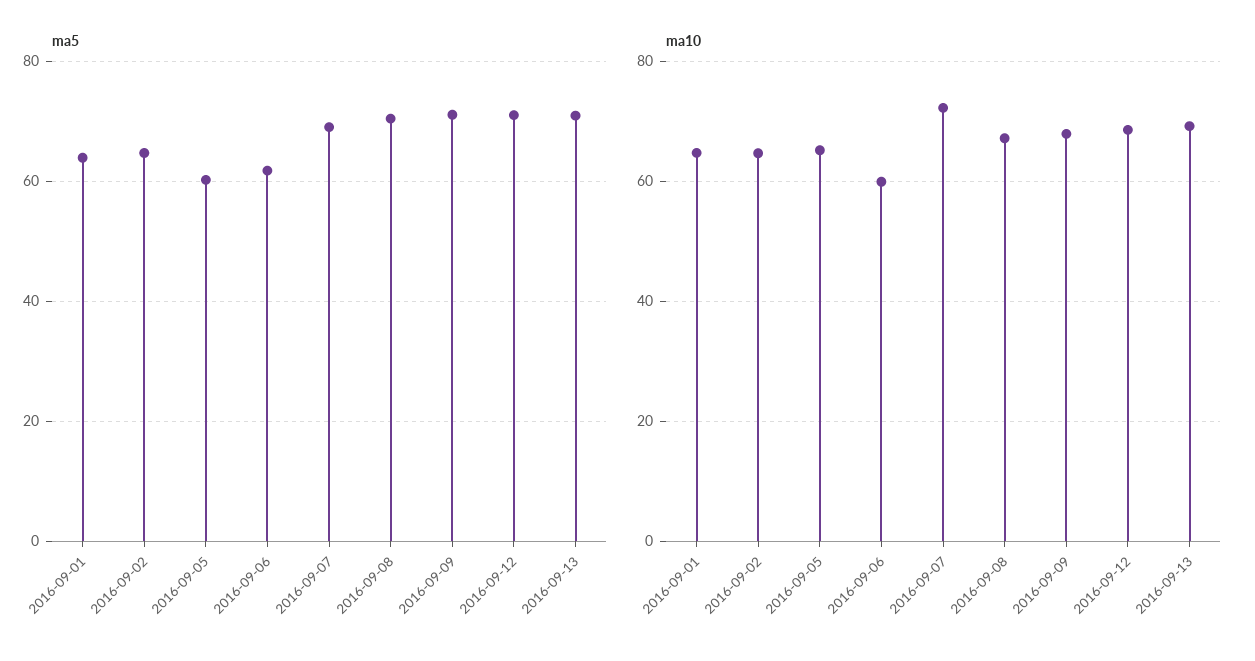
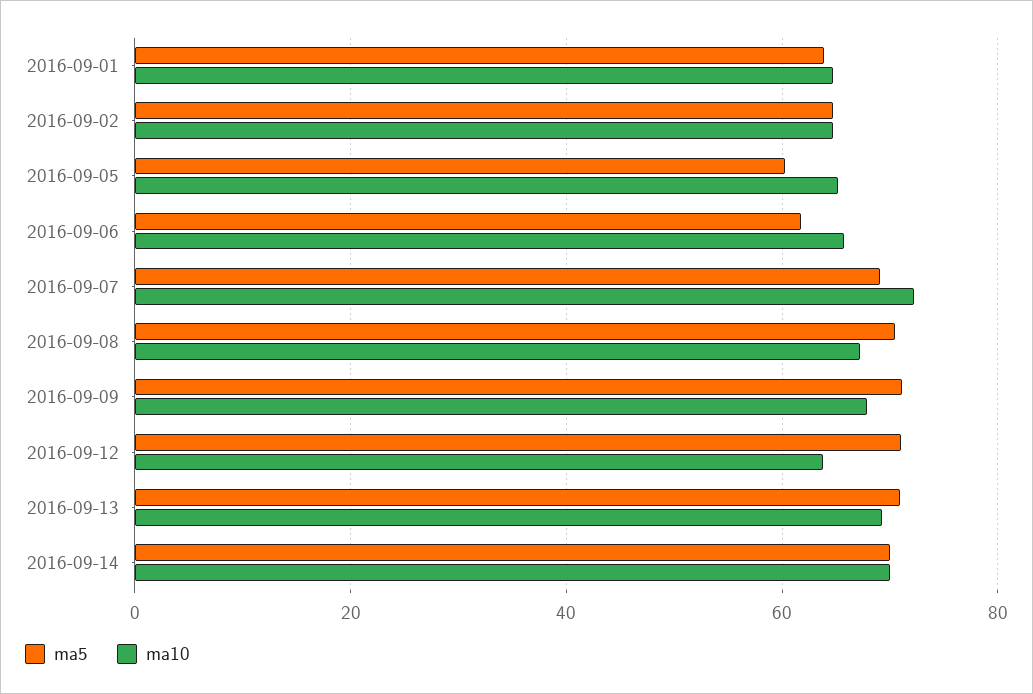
ma10, 2016-09-06: 60 -> 66
ma10, 2016-09-12: 68 -> 64
ma5, 2016-09-14: none -> 70
ma10, 2016-09-14: none -> 70

